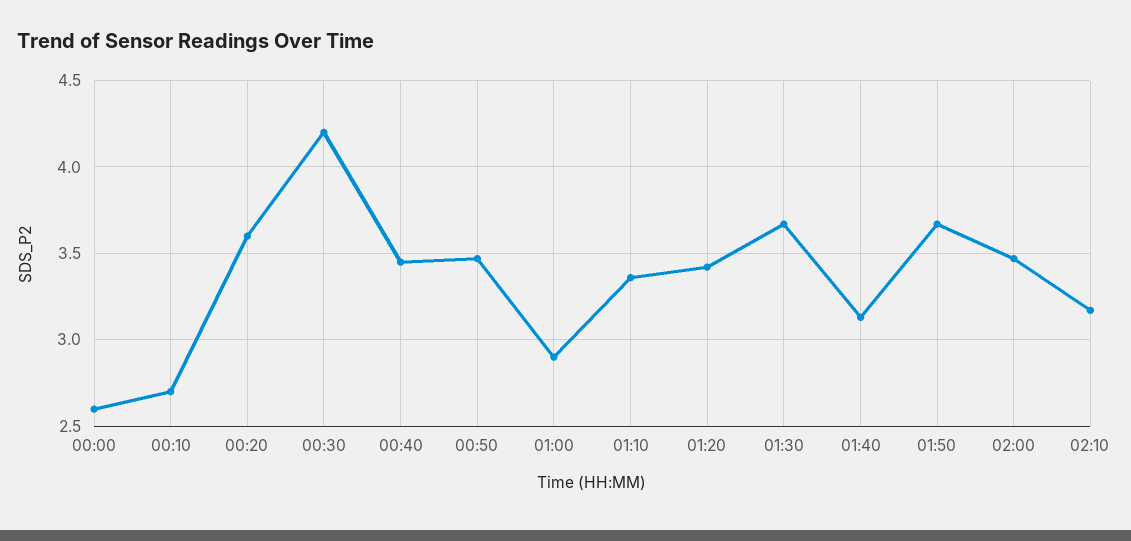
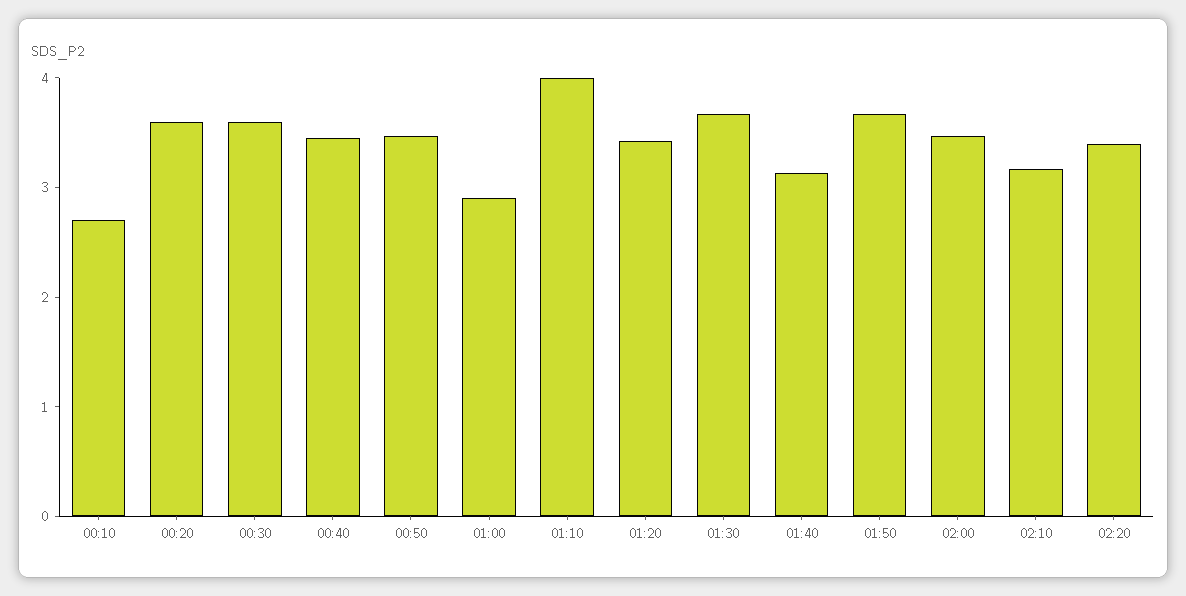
00:00: 2.6 -> none
00:30: 4.2 -> 3.6
01:10: 3.35 -> 4
02:20: none -> 3.4

